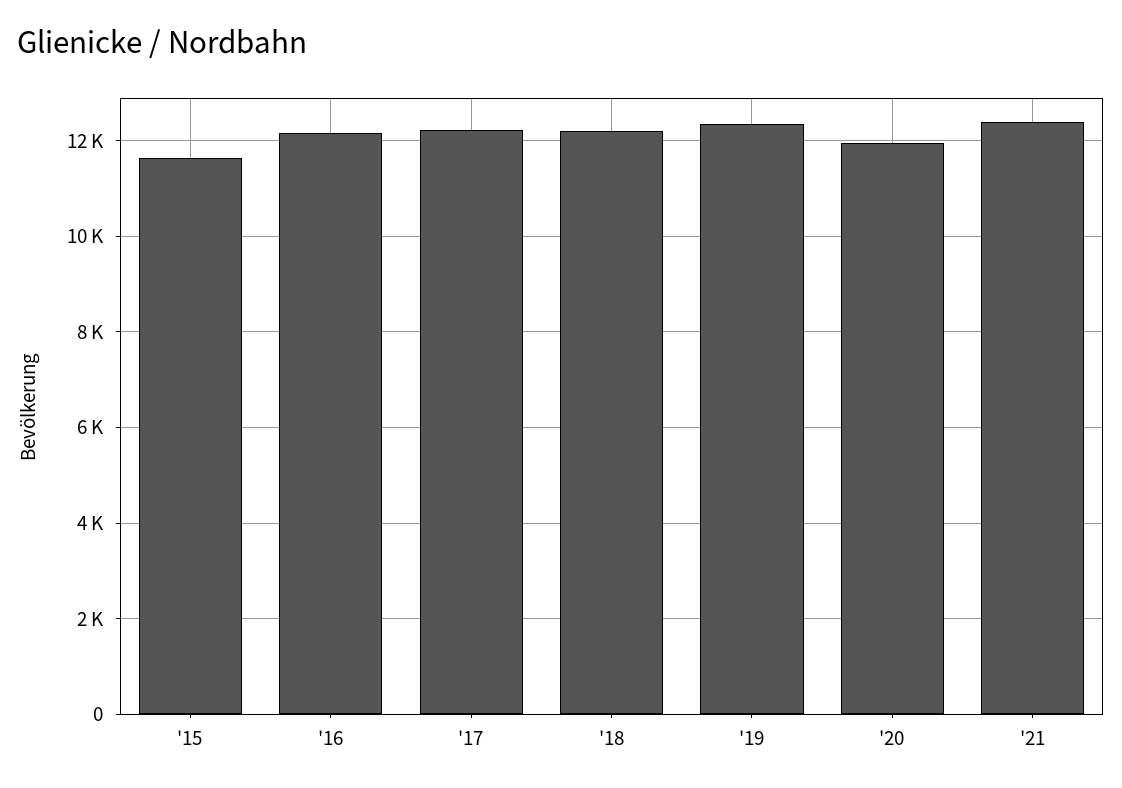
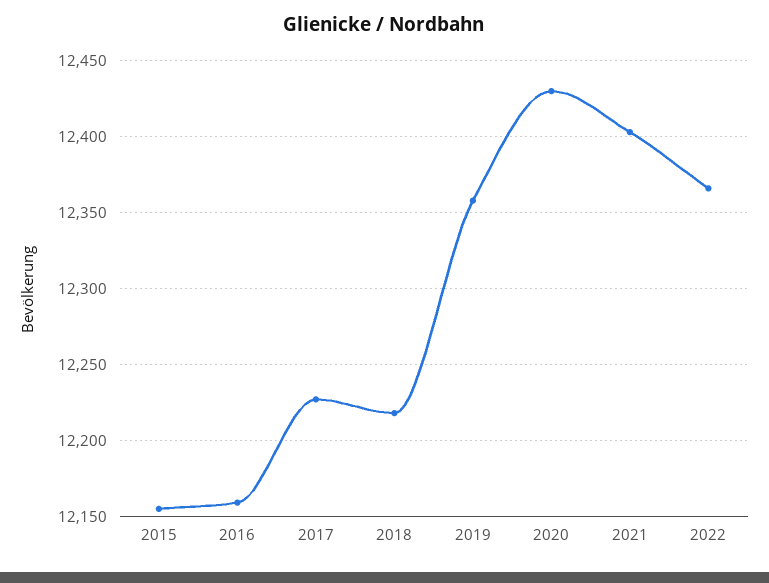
'15: 11600 -> 12155
'20: 12000 -> 12430
2022: none -> 12365

